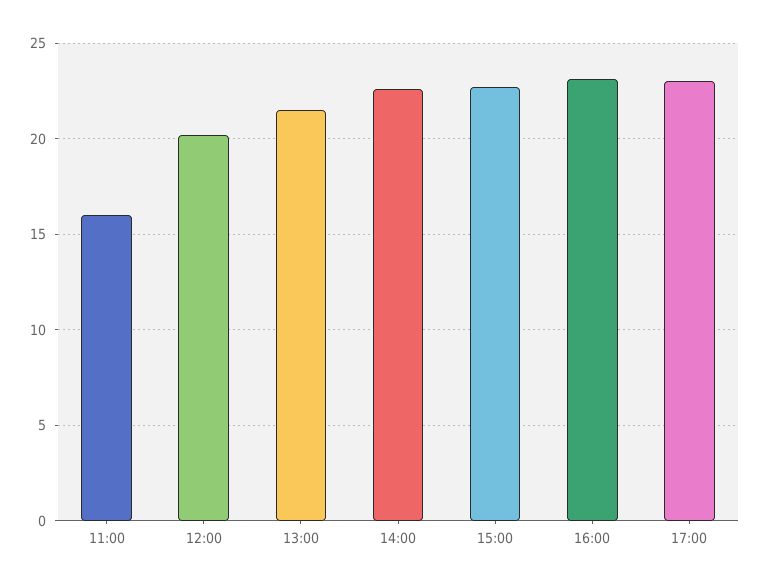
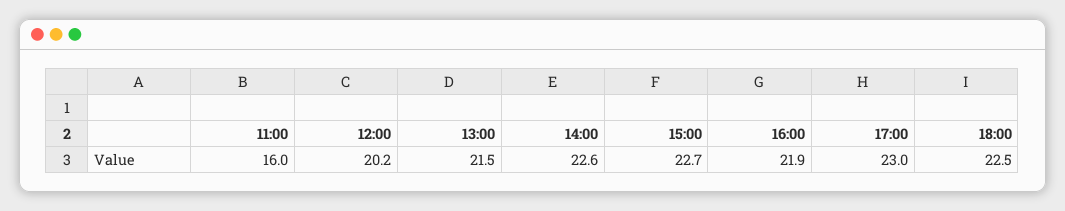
16:00: 23 -> 21.9
18:00: none -> 22.5

